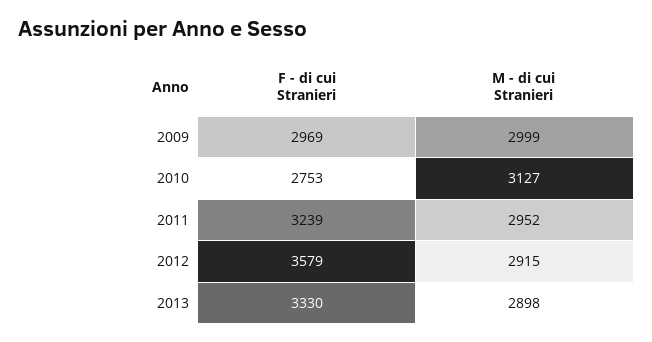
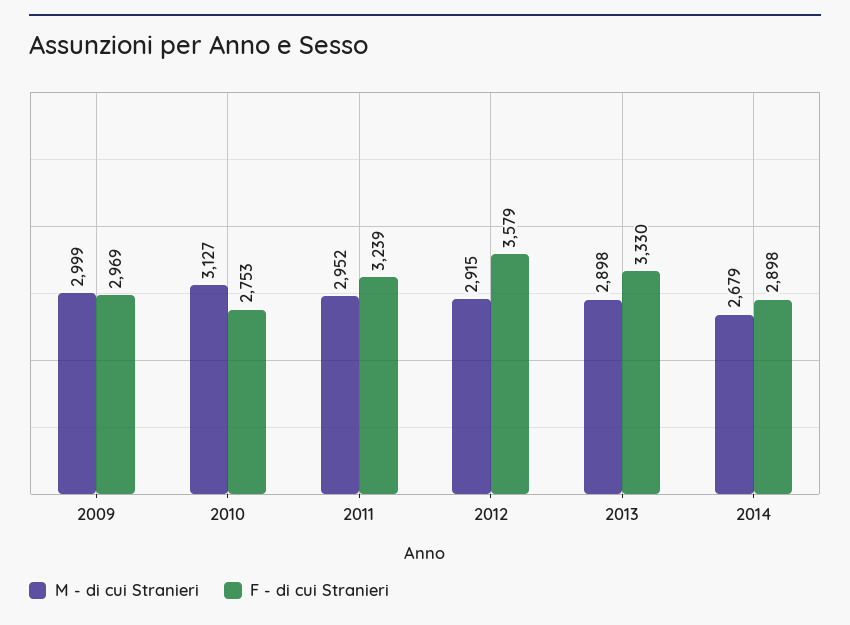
M - di cui Stranieri, 2014: none -> 2679
F - di cui Stranieri, 2014: none -> 2898

